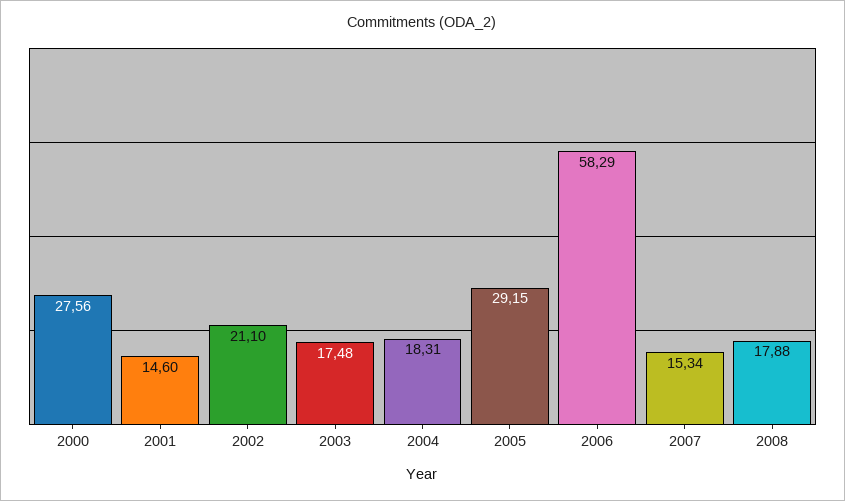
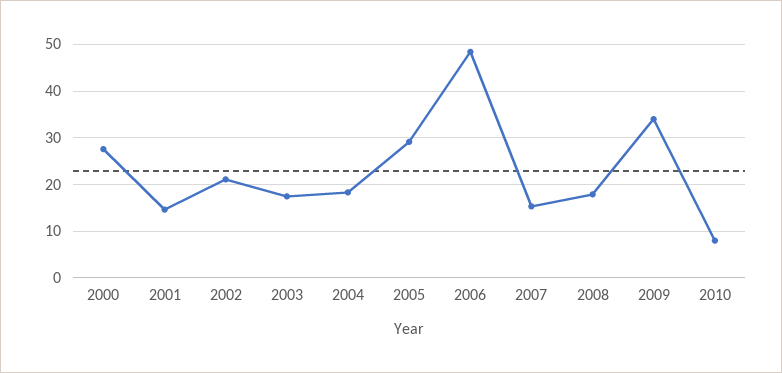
2006: 58.29 -> 48
2009: none -> 34
2010: none -> 8

